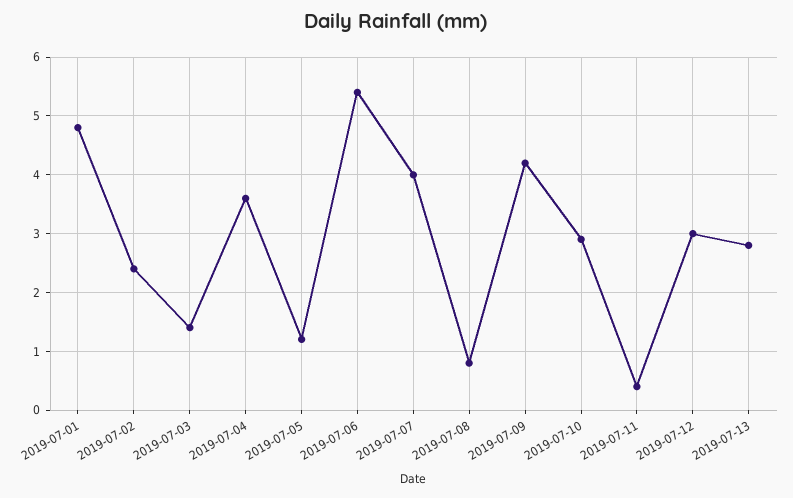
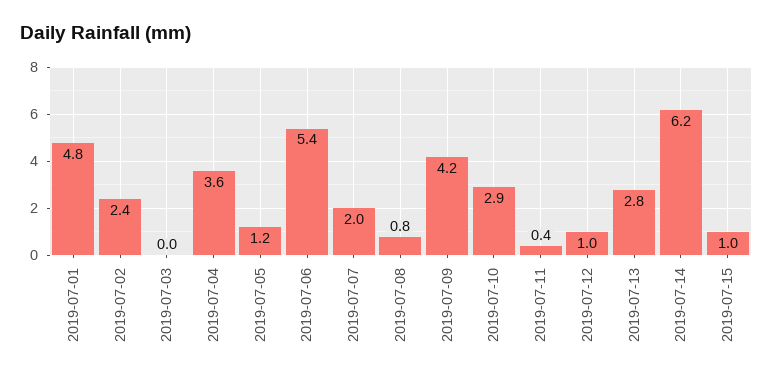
2019-07-03: 1.5 -> 0
2019-07-07: 4 -> 2
2019-07-12: 3 -> 1
2019-07-14: none -> 6.2
2019-07-15: none -> 1

